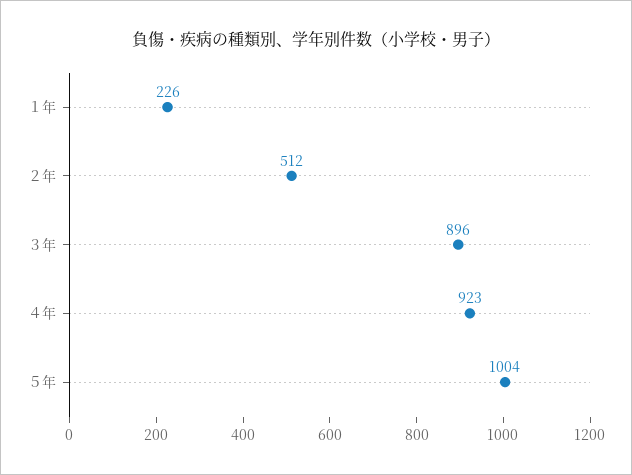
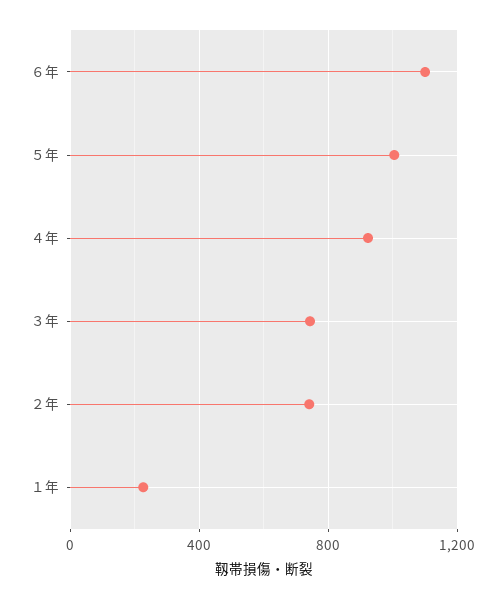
２年: 512 -> 750
３年: 896 -> 750
６年: none -> 1100

